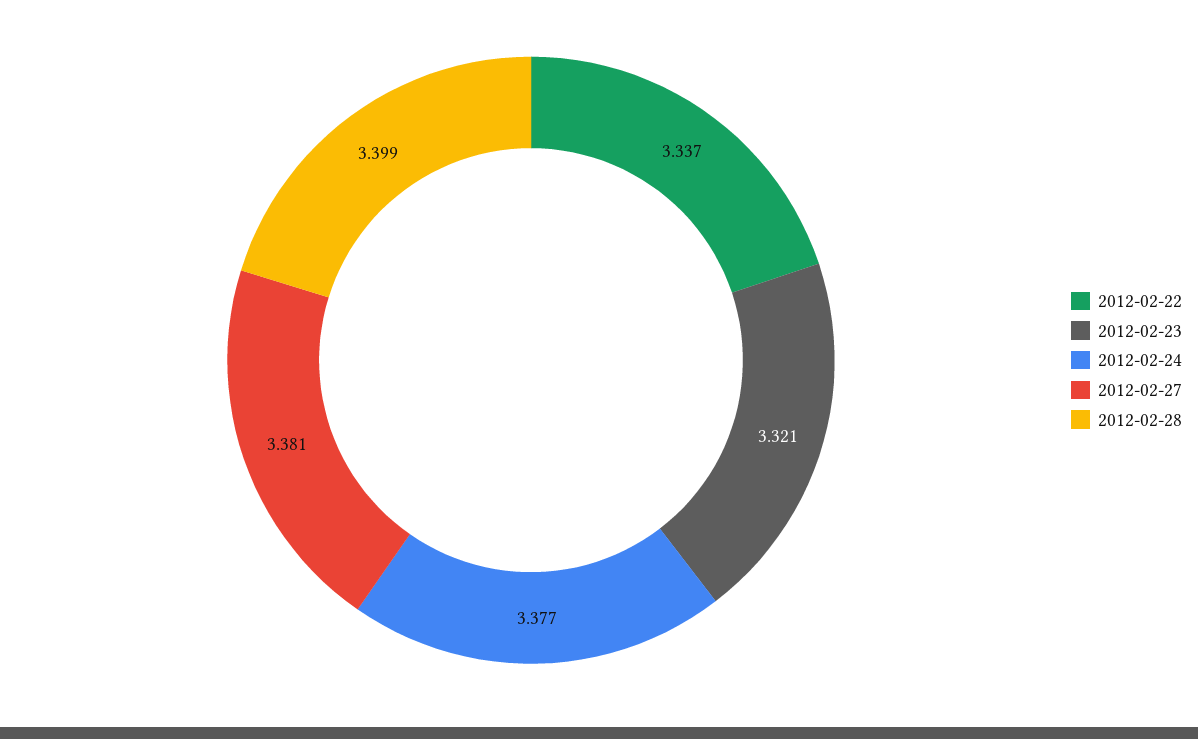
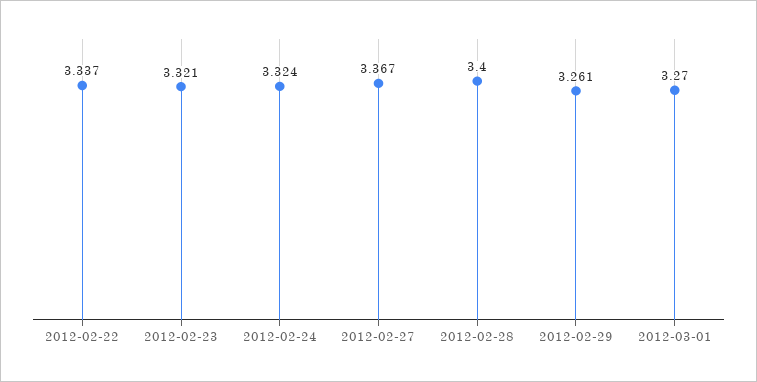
2012-02-24: 3.377 -> 3.324
2012-02-27: 3.381 -> 3.367
2012-02-28: 3.399 -> 3.4
2012-02-29: none -> 3.261
2012-03-01: none -> 3.27

